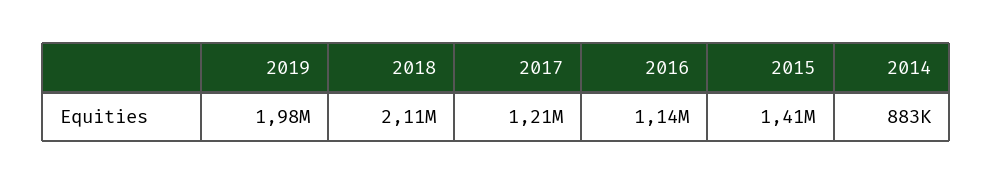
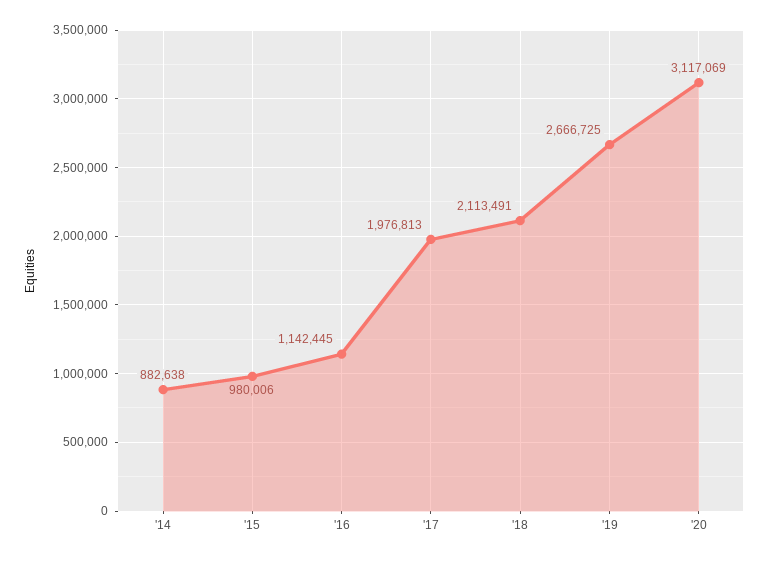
2019: 1980000 -> 2666725
2017: 1210000 -> 1976813
2015: 1410000 -> 980006
'20: none -> 3117069

